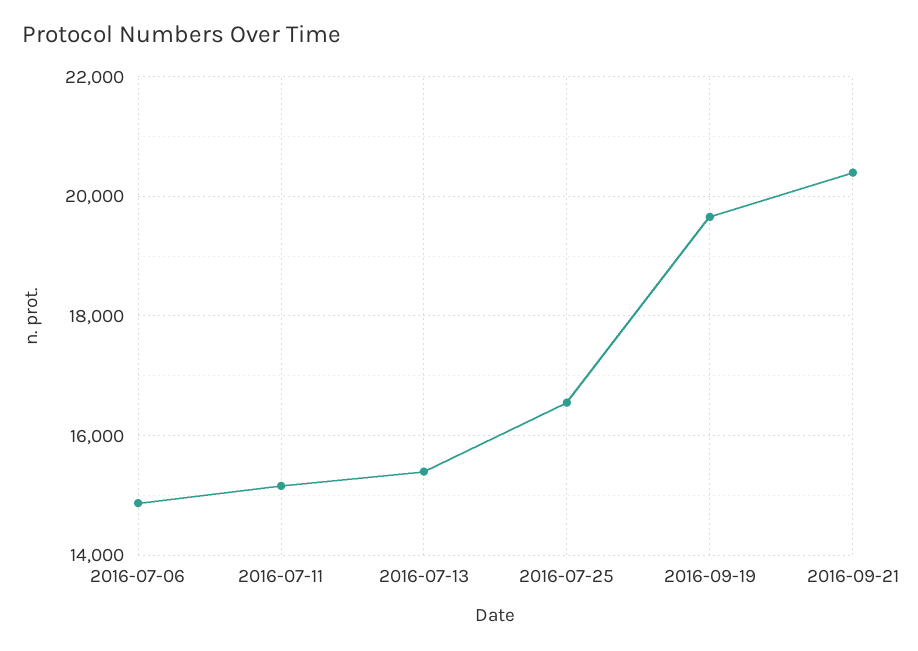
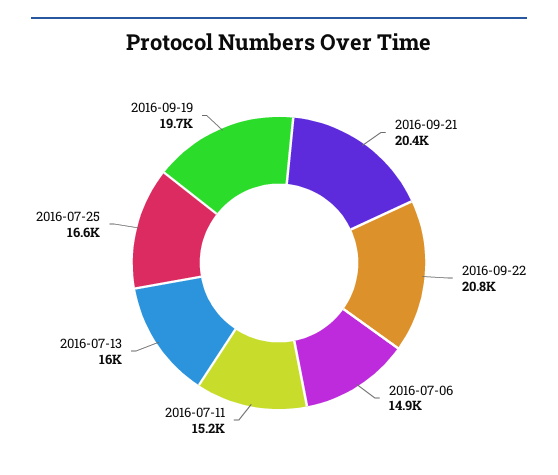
2016-07-13: 15400 -> 16000
2016-09-22: none -> 20800

